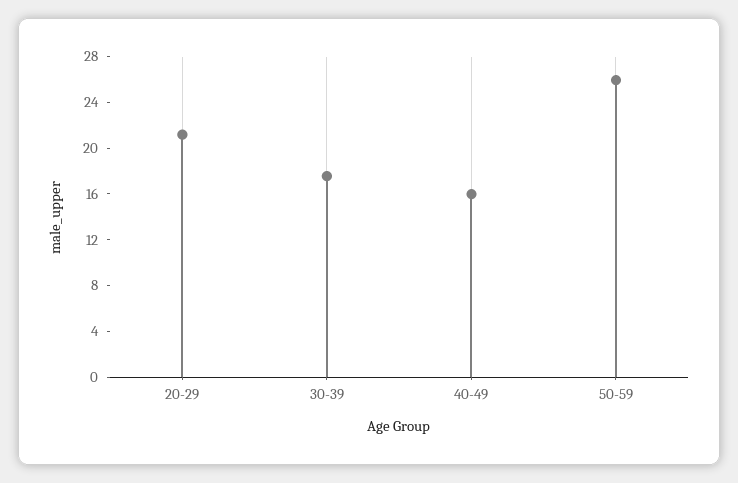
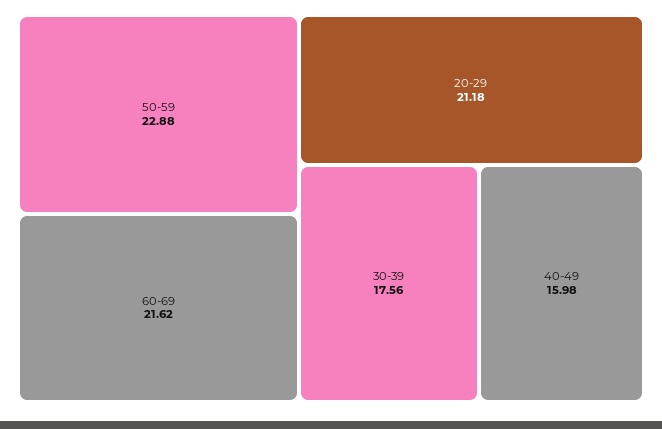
50-59: 26 -> 22.88
60-69: none -> 21.62

